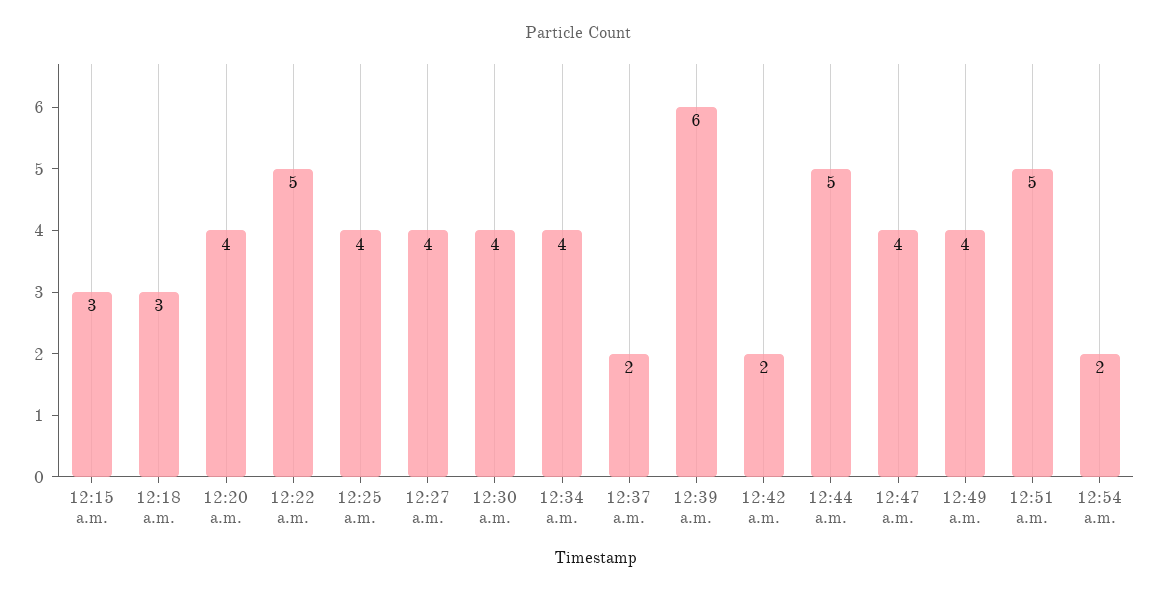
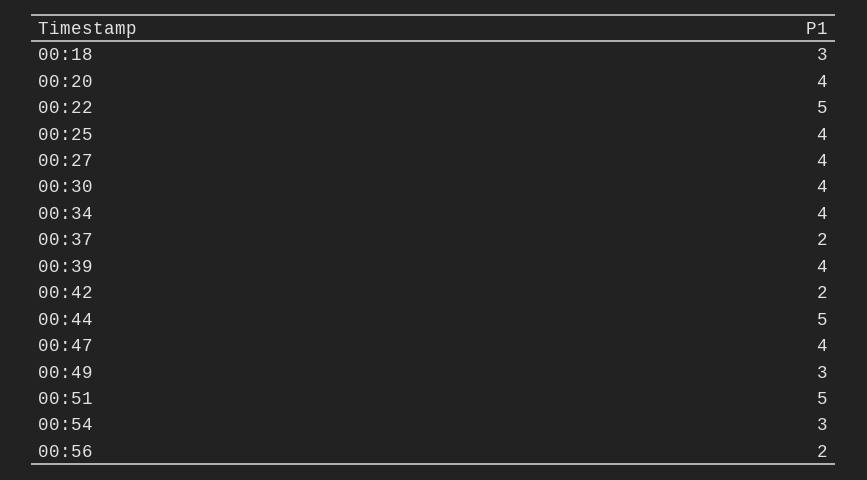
12:15 a.m.: 3 -> none
12:39 a.m.: 6 -> 4
12:49 a.m.: 4 -> 3
12:54 a.m.: 2 -> 3
00:56: none -> 2

